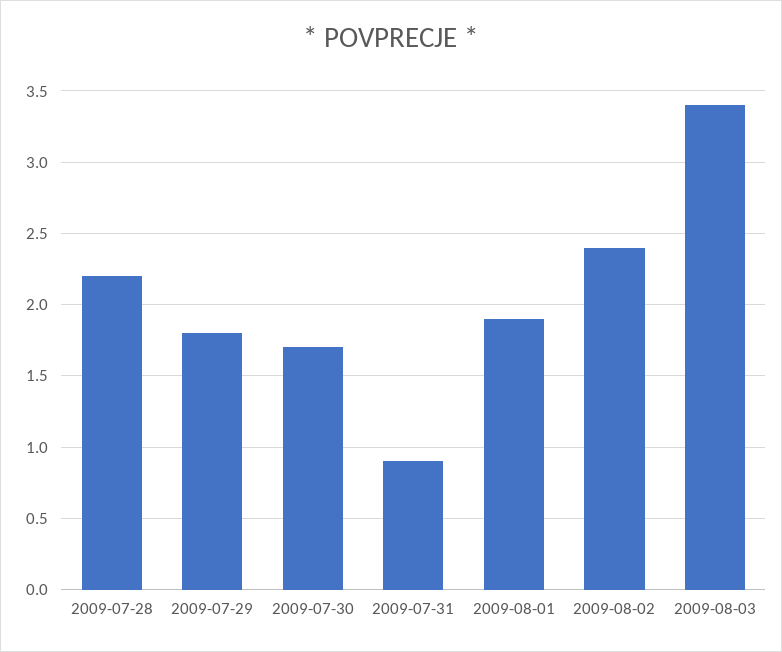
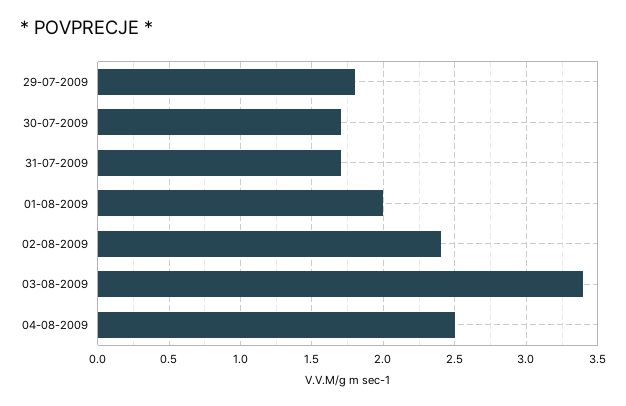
2009-07-28: 2.2 -> none
2009-07-31: 0.9 -> 1.7
2009-08-01: 1.9 -> 2
04-08-2009: none -> 2.5

